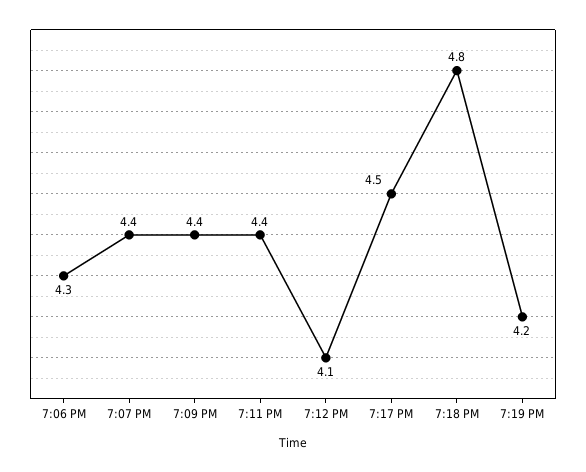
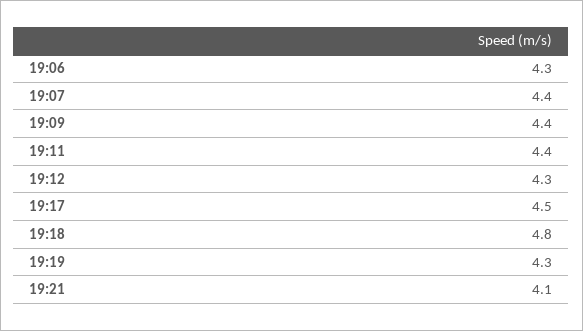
7:12 PM: 4.1 -> 4.3
7:19 PM: 4.2 -> 4.3
19:21: none -> 4.1

